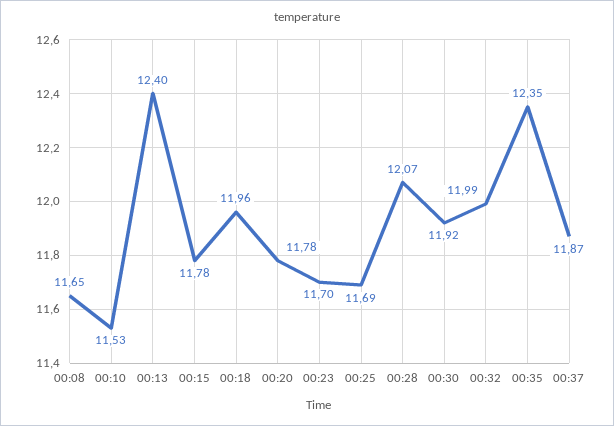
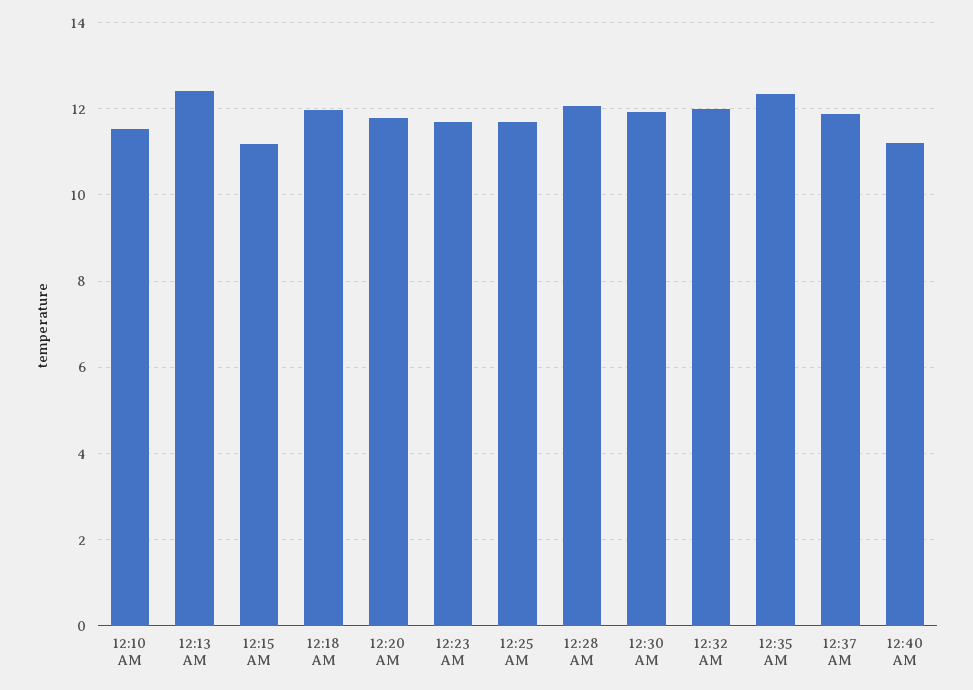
00:08: 11.65 -> none
00:15: 11.78 -> 11.2
12:40 AM: none -> 11.2

